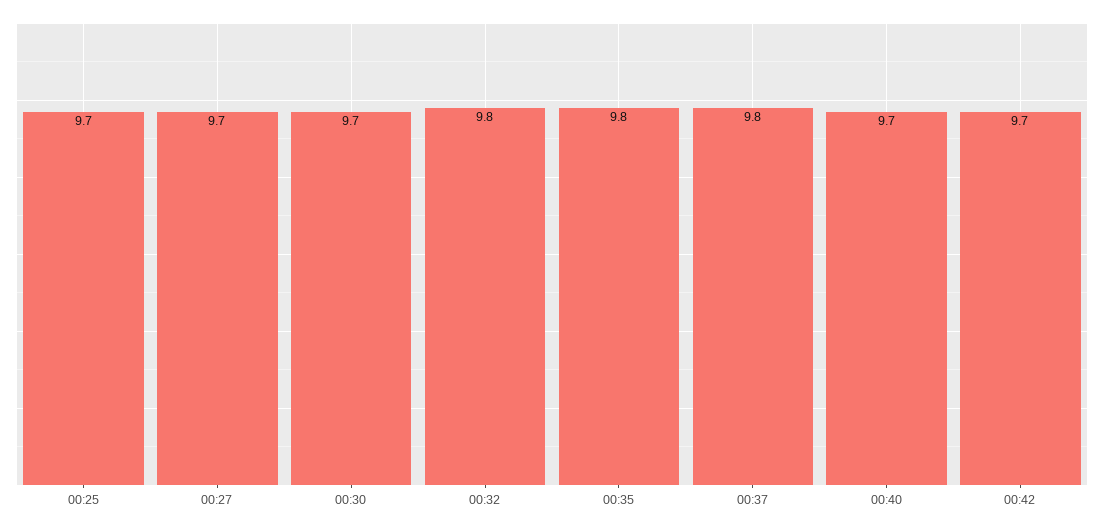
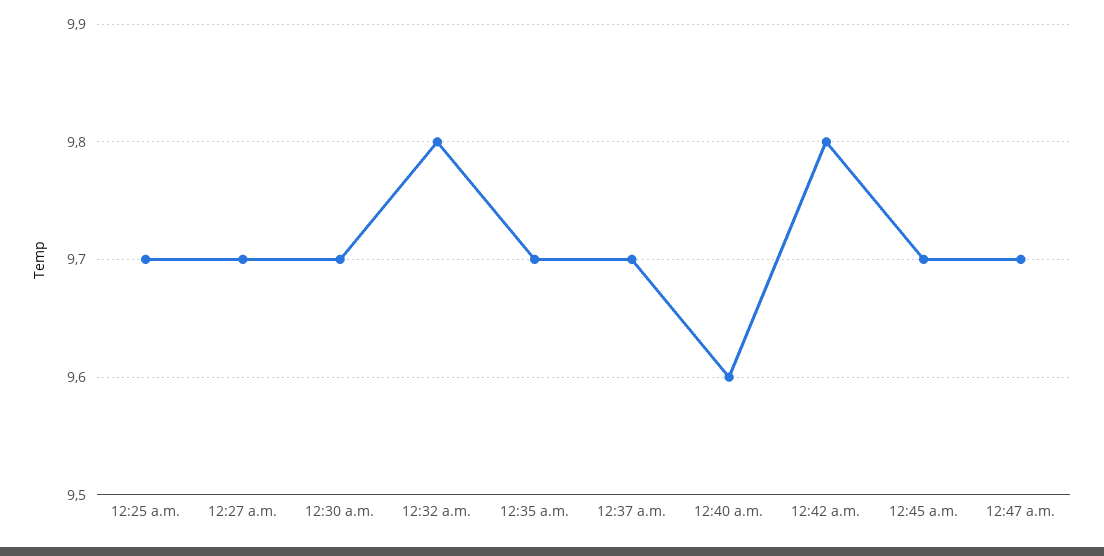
00:35: 9.8 -> 9.7
00:37: 9.8 -> 9.7
00:40: 9.7 -> 9.6
00:42: 9.7 -> 9.8
12:45 a.m.: none -> 9.7
12:47 a.m.: none -> 9.7

